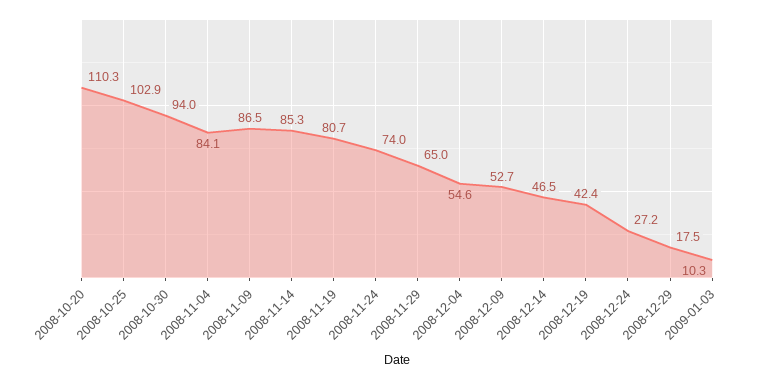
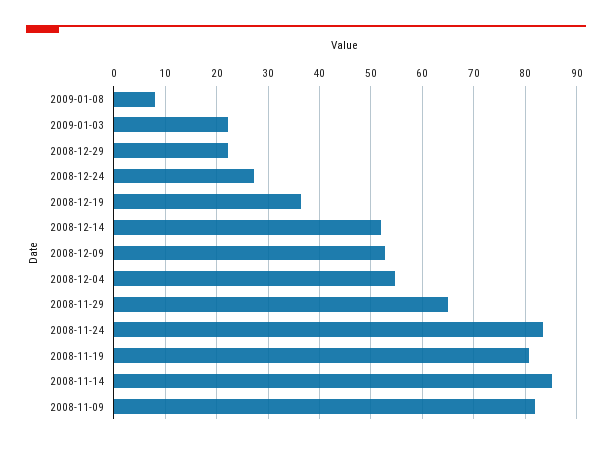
2008-10-20: 110.3 -> none
2008-10-25: 102.9 -> none
2008-10-30: 94 -> none
2008-11-04: 84.1 -> none
2008-11-09: 86.5 -> 82
2008-11-24: 74 -> 84
2008-12-14: 46.5 -> 52
2008-12-19: 42.4 -> 36
2008-12-29: 17.5 -> 22
2009-01-03: 10.3 -> 22
2009-01-08: none -> 8

